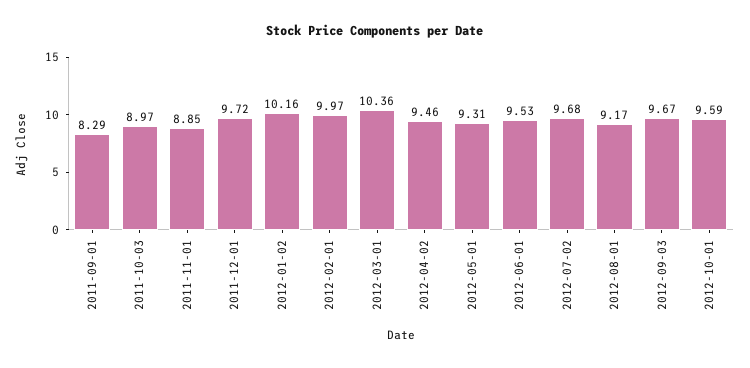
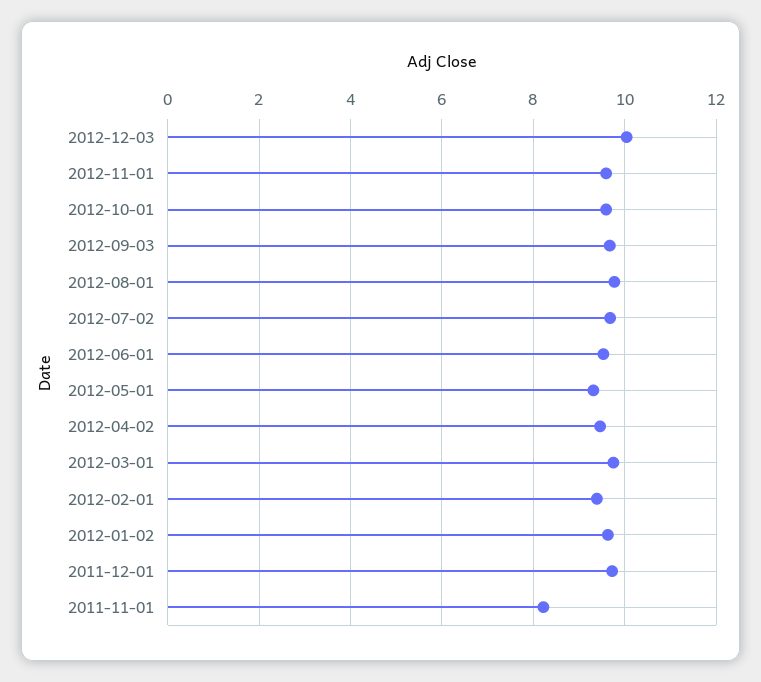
2011-09-01: 8.29 -> none
2011-10-03: 8.97 -> none
2011-11-01: 8.85 -> 8.2
2012-01-02: 10.16 -> 9.6
2012-02-01: 9.97 -> 9.4
2012-03-01: 10.36 -> 9.8
2012-08-01: 9.17 -> 9.8
2012-12-03: none -> 10
2012-11-01: none -> 9.6

